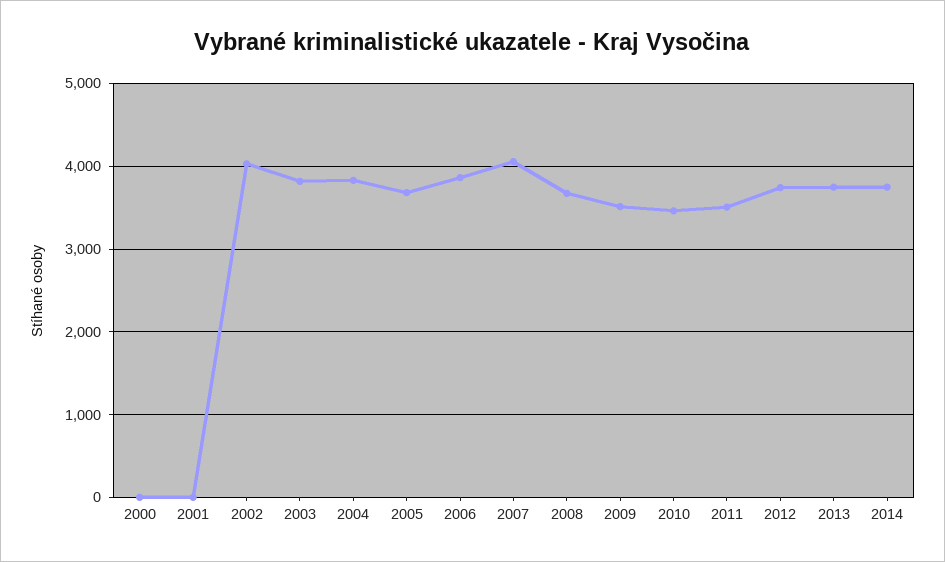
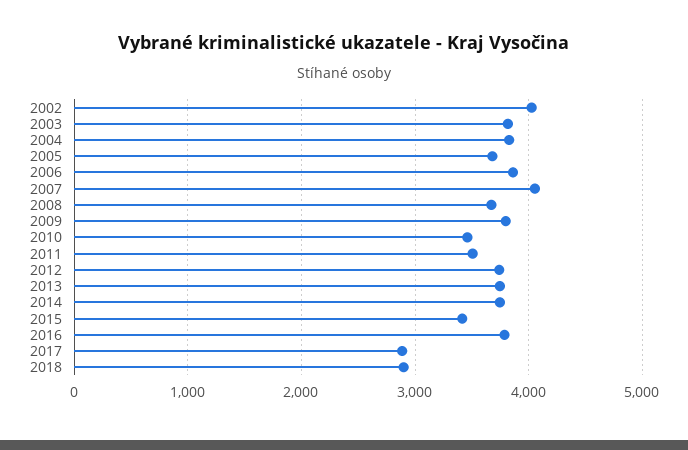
2000: 0 -> none
2001: 0 -> none
2009: 3500 -> 3800
2015: none -> 3400
2016: none -> 3800
2017: none -> 2900
2018: none -> 2900

